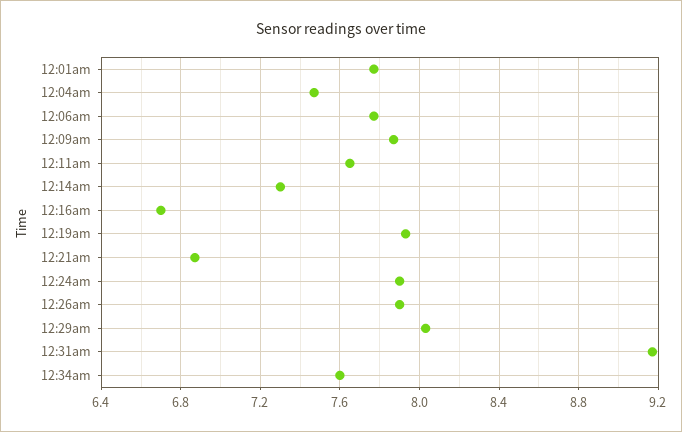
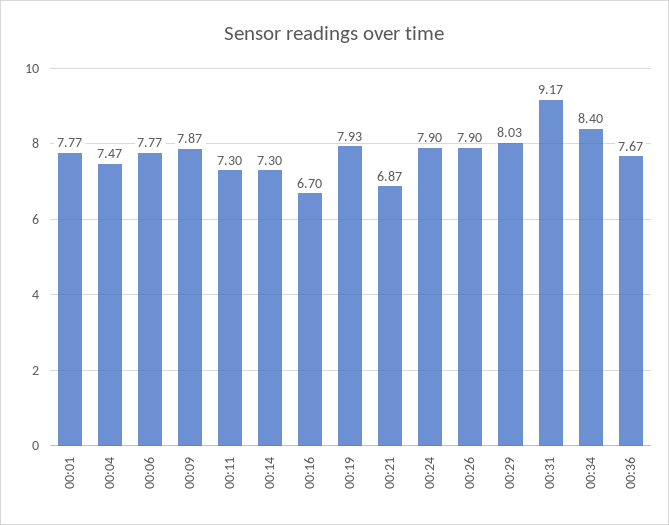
12:11am: 7.65 -> 7.3
12:34am: 7.6 -> 8.4
00:36: none -> 7.67

